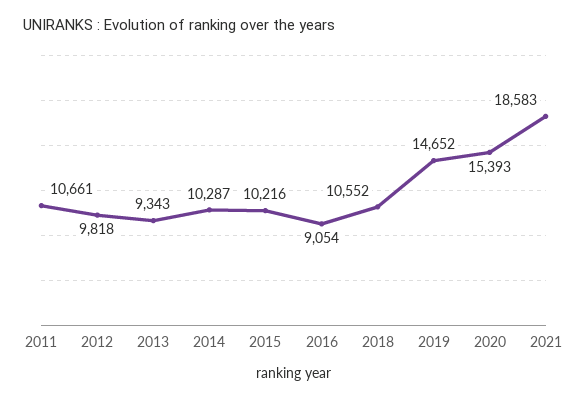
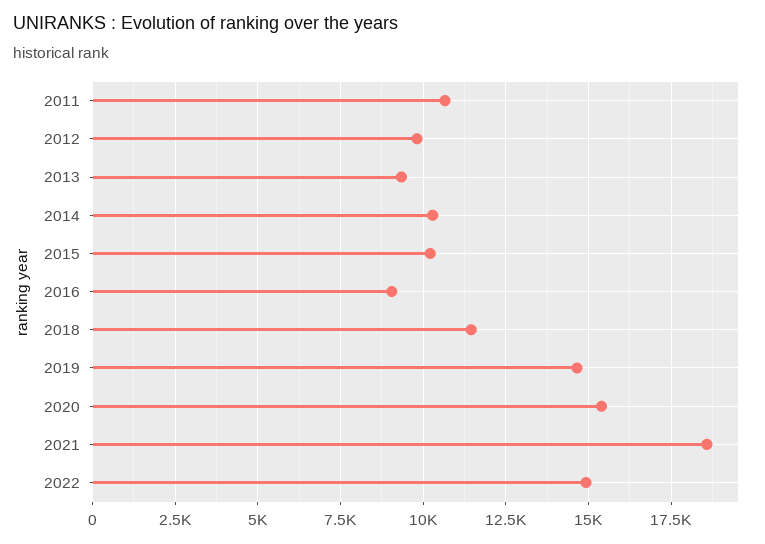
2018: 10552 -> 11500
2022: none -> 15000

